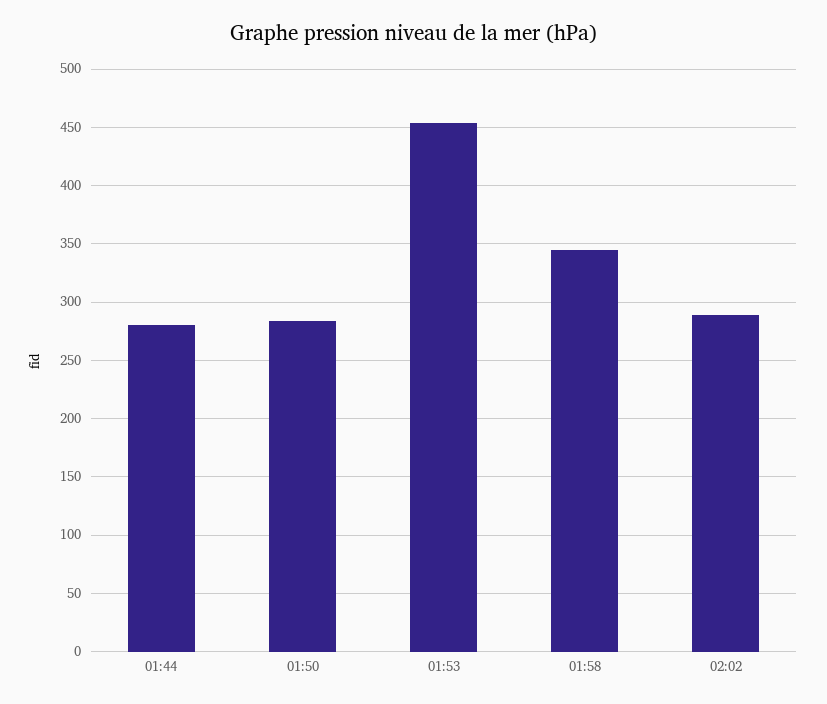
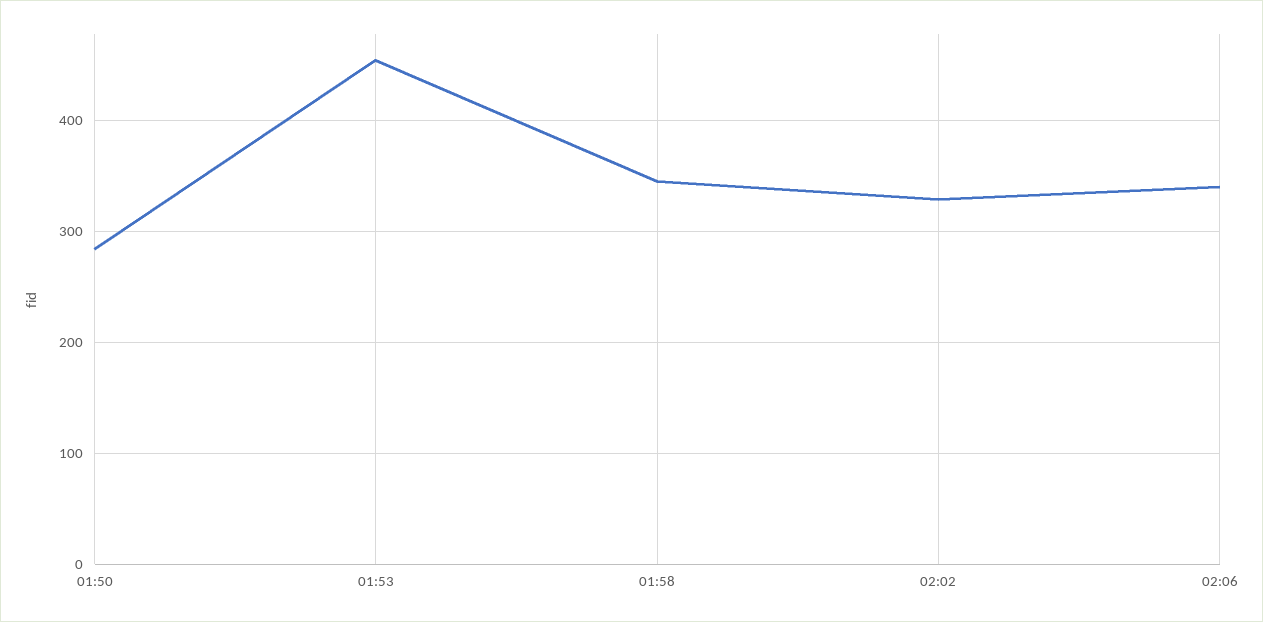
01:44: 280 -> none
02:02: 290 -> 330
02:06: none -> 340

